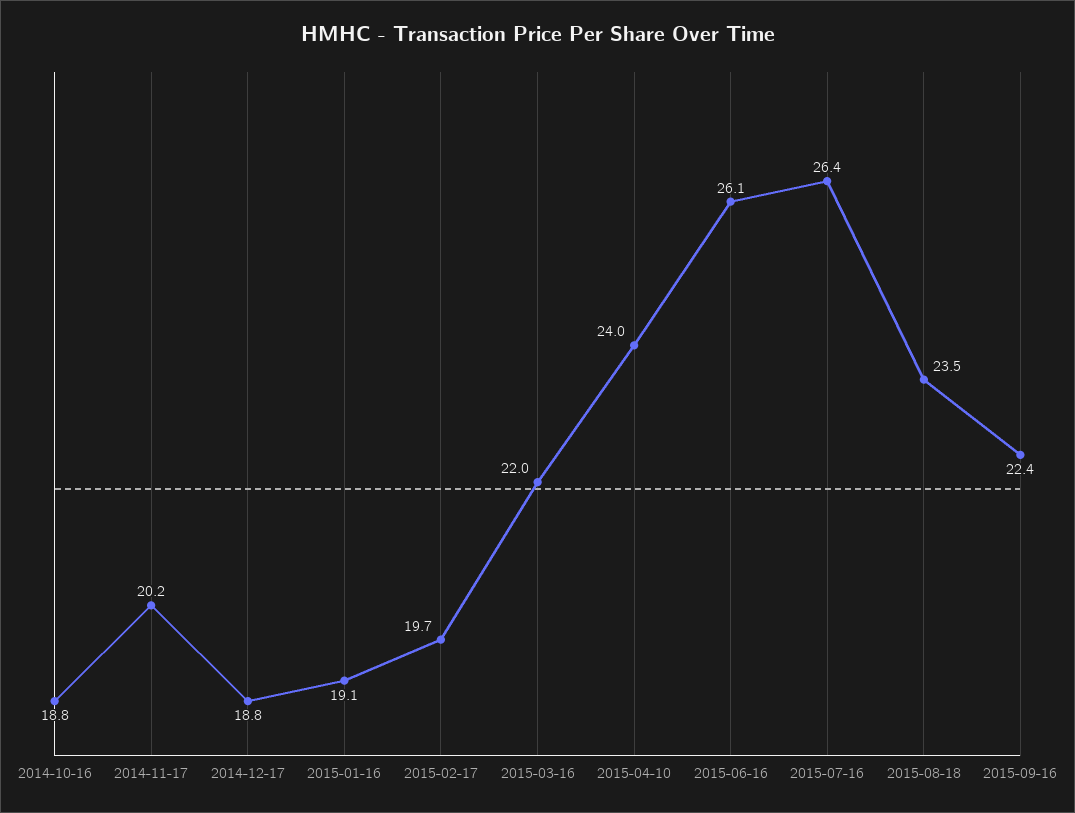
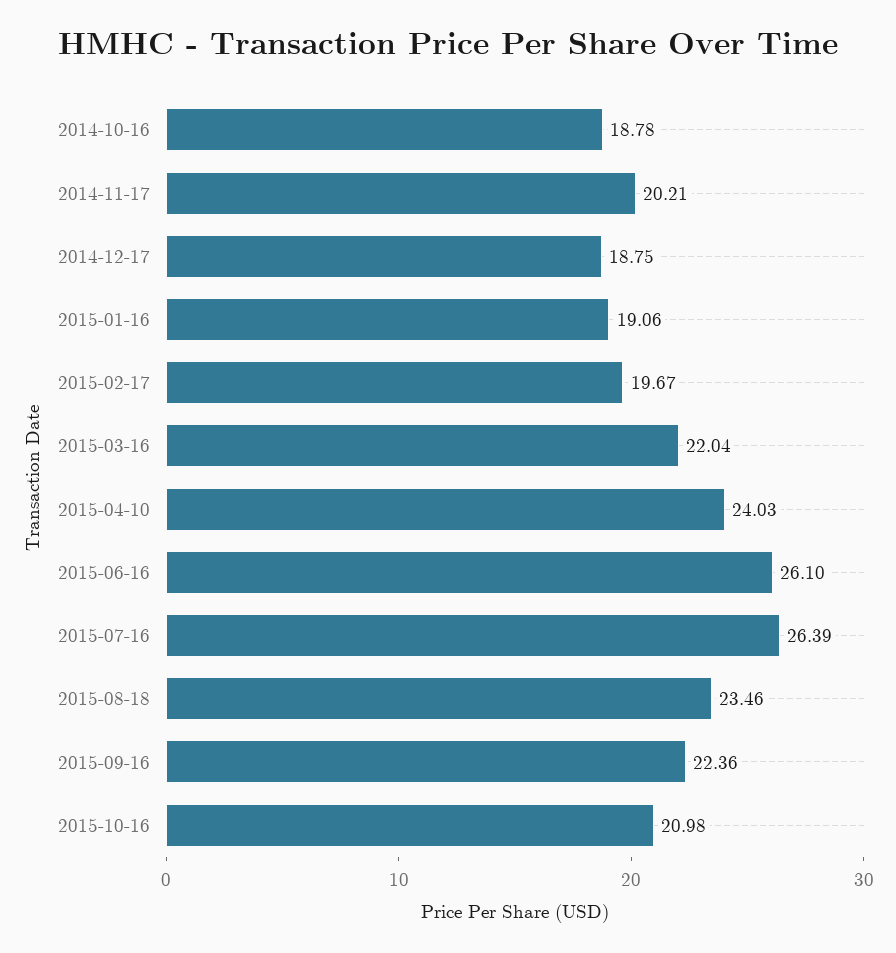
2015-10-16: none -> 20.98

